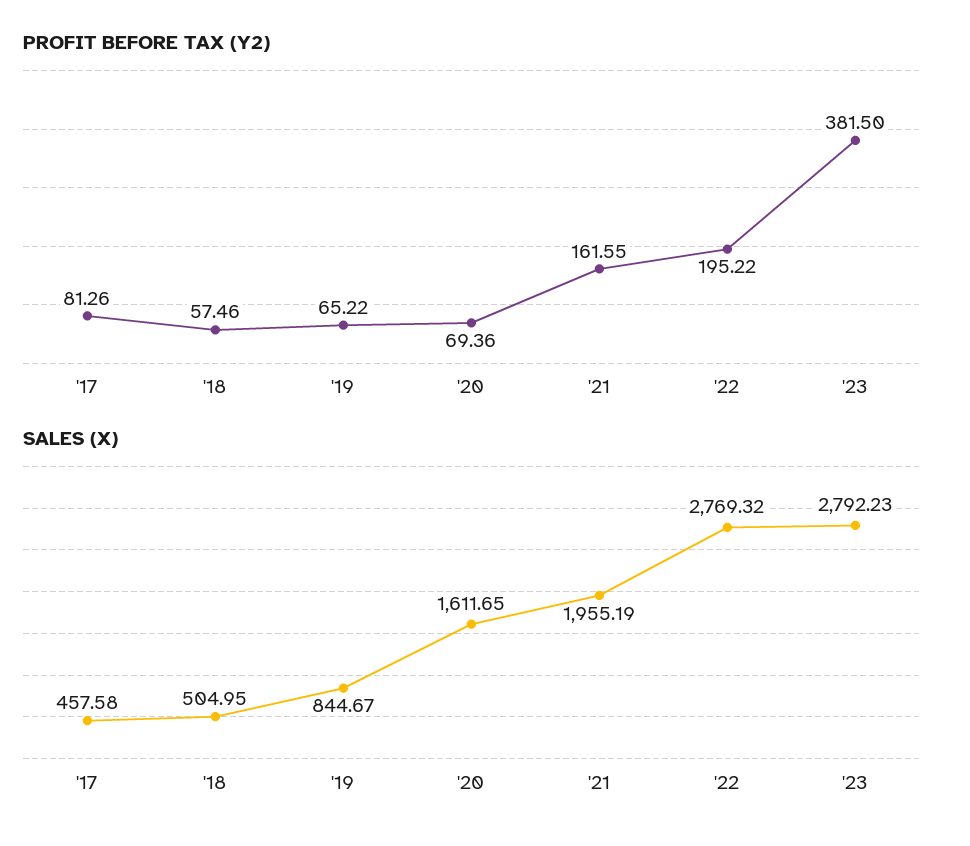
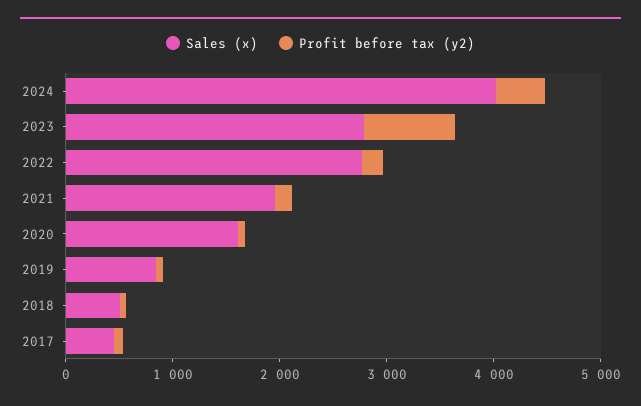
PROFIT BEFORE TAX (Y2), '23: 381.5 -> 800
SALES (X), 2024: none -> 4000
PROFIT BEFORE TAX (Y2), 2024: none -> 400

